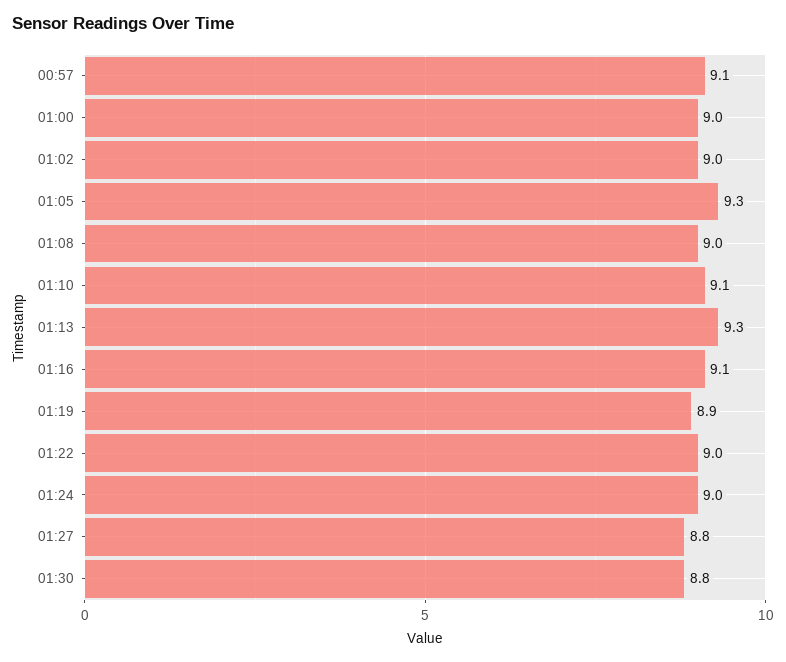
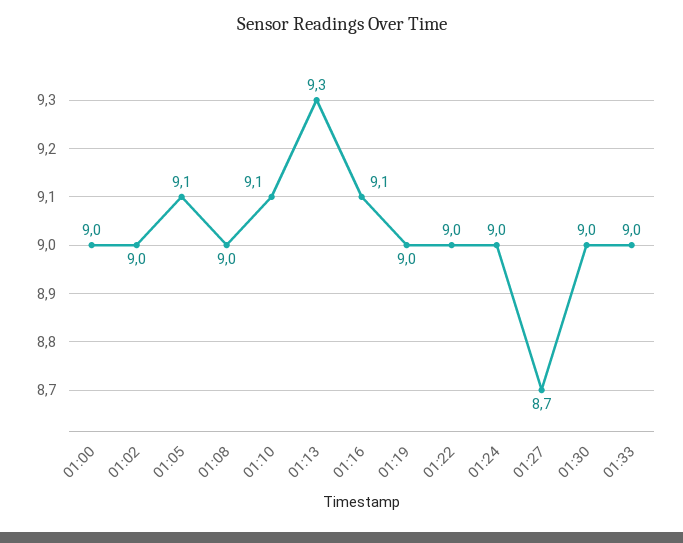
00:57: 9.1 -> none
01:05: 9.3 -> 9.1
01:19: 8.9 -> 9
01:27: 8.8 -> 8.7
01:30: 8.8 -> 9
01:33: none -> 9

